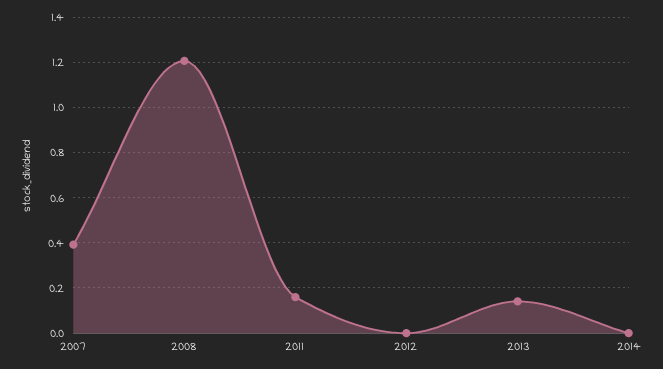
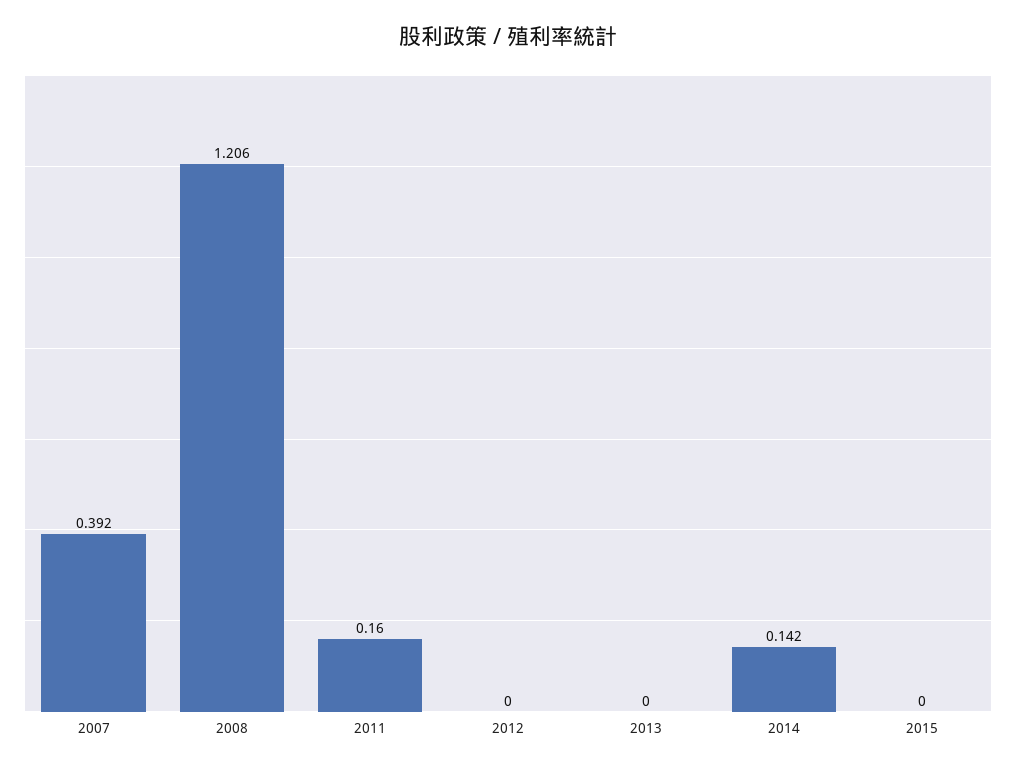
2013: 0.15 -> 0
2014: 0 -> 0.142
2015: none -> 0

